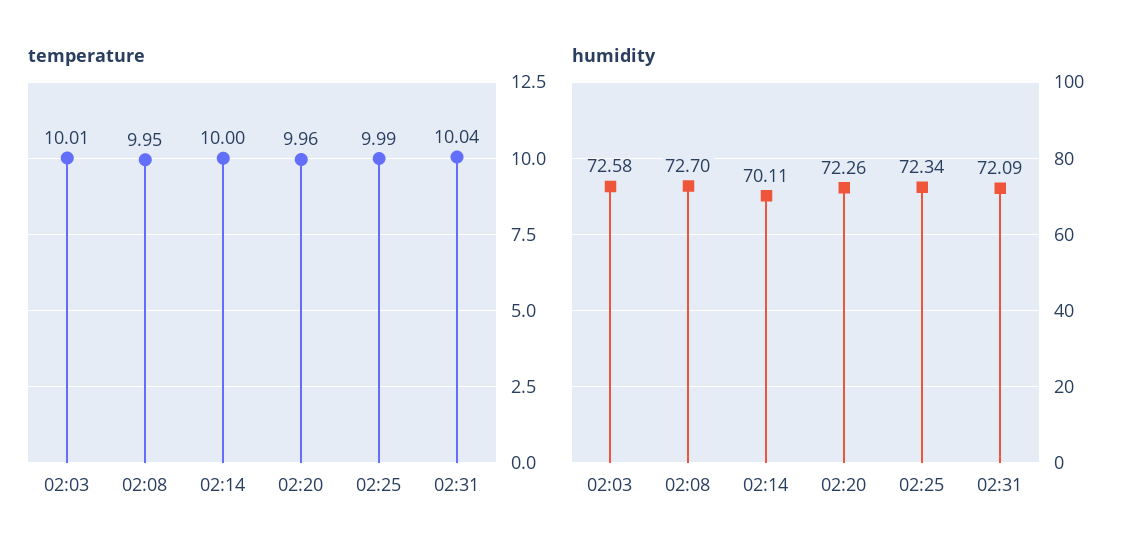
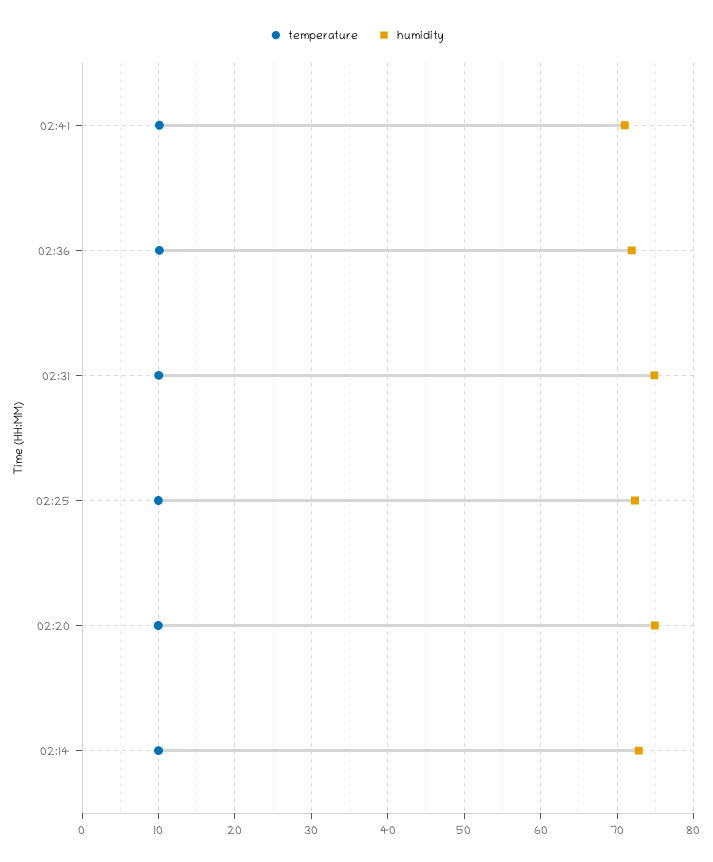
temperature, 02:03: 10.01 -> none
temperature, 02:08: 9.95 -> none
humidity, 02:03: 72.58 -> none
humidity, 02:08: 72.7 -> none
humidity, 02:14: 70.11 -> 73
humidity, 02:20: 72.26 -> 75
humidity, 02:31: 72.09 -> 75
temperature, 02:41: none -> 10
humidity, 02:41: none -> 71
temperature, 02:36: none -> 10
humidity, 02:36: none -> 72

